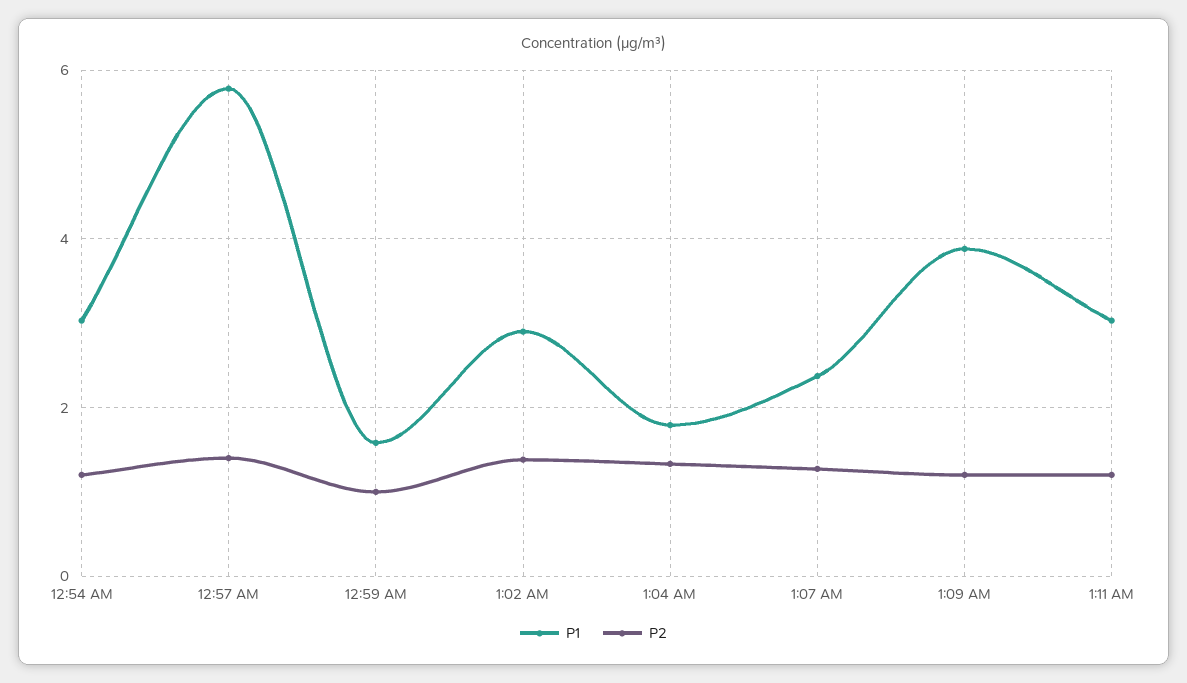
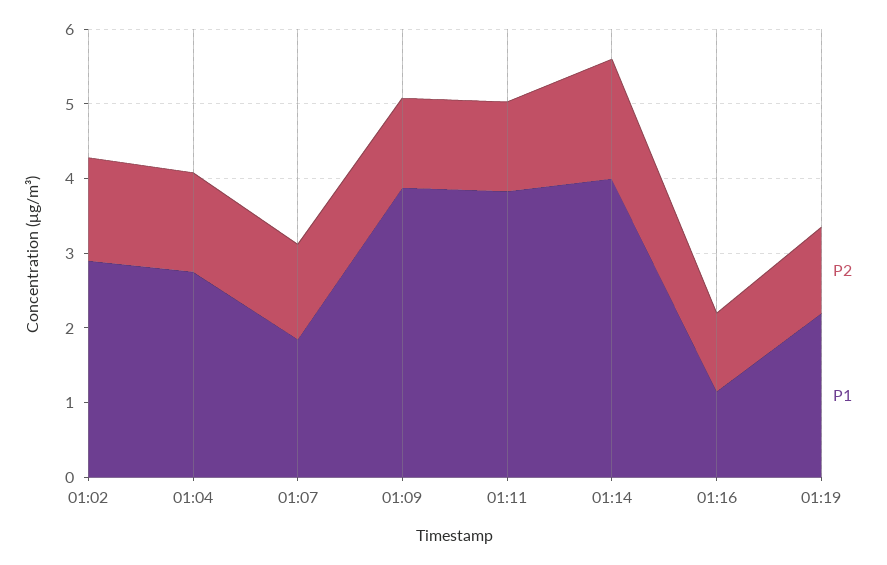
P1, 12:54 AM: 3 -> none
P2, 12:54 AM: 1.2 -> none
P1, 12:57 AM: 5.8 -> none
P2, 12:57 AM: 1.4 -> none
P1, 12:59 AM: 1.6 -> none
P2, 12:59 AM: 1 -> none
P1, 1:04 AM: 1.8 -> 2.8
P1, 1:07 AM: 2.4 -> 1.8
P1, 1:11 AM: 3 -> 3.8
P2, 01:14: none -> 1.6
P1, 01:14: none -> 4
P2, 01:16: none -> 1
P1, 01:16: none -> 1.2
P2, 01:19: none -> 1.2
P1, 01:19: none -> 2.2

